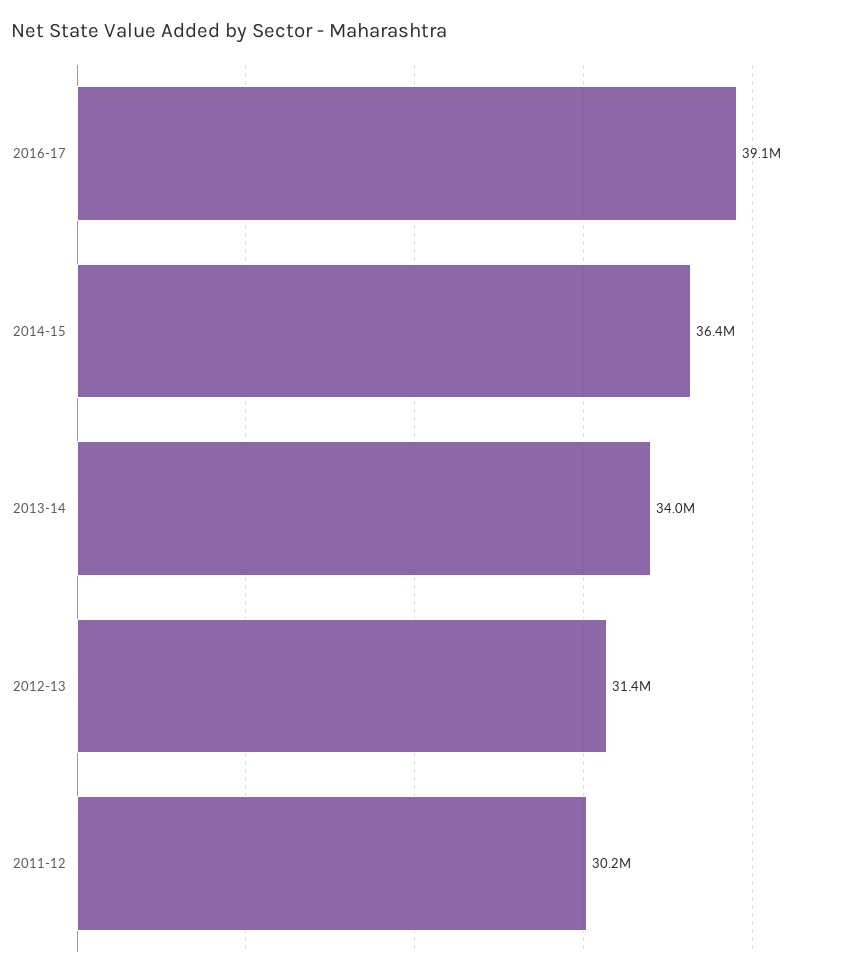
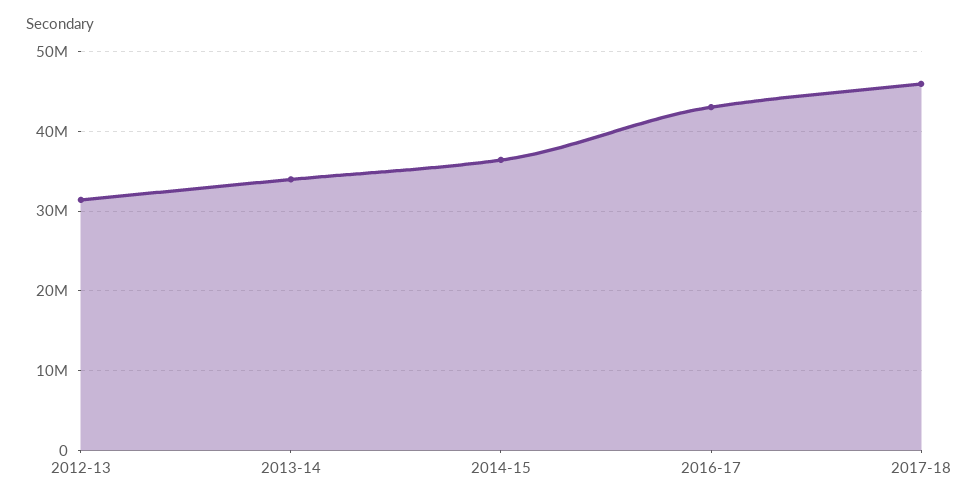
2016-17: 39100000 -> 43000000
2011-12: 30200000 -> none
2017-18: none -> 46000000

